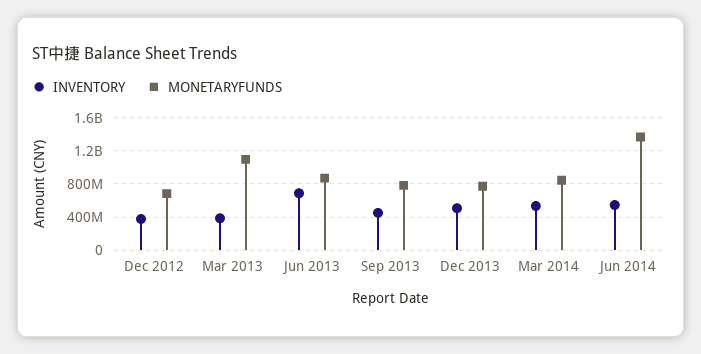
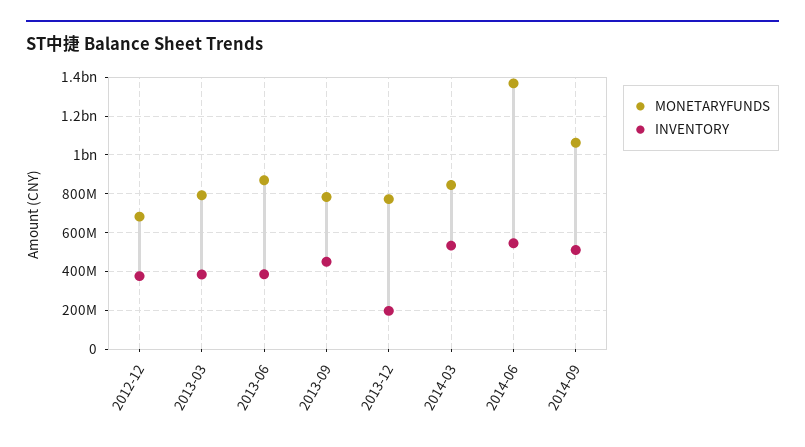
MONETARYFUNDS, Mar 2013: 1100000000 -> 800000000
INVENTORY, Jun 2013: 700000000 -> 400000000
INVENTORY, Dec 2013: 500000000 -> 200000000
MONETARYFUNDS, 2014-09: none -> 1050000000
INVENTORY, 2014-09: none -> 500000000

